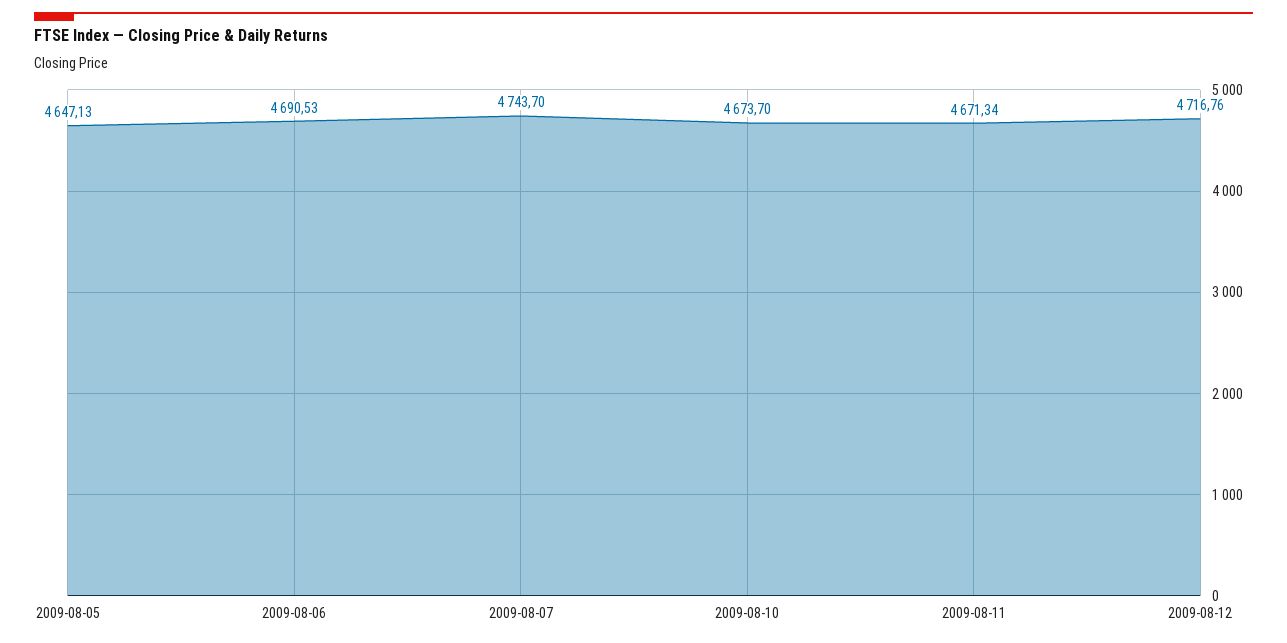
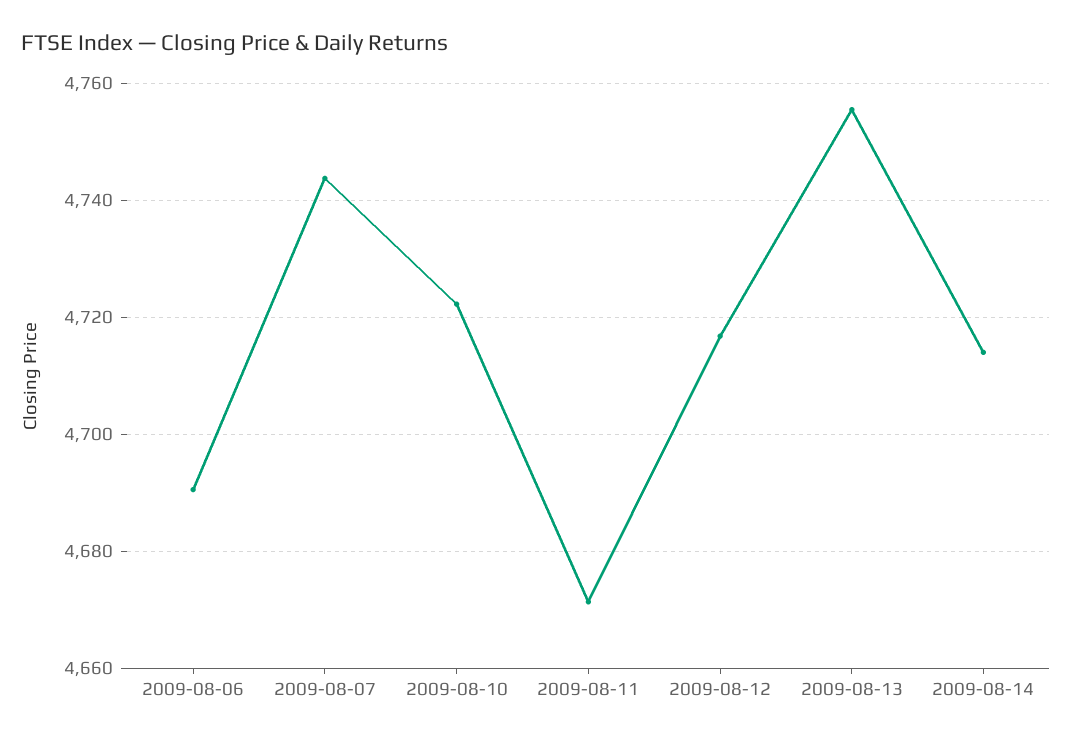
2009-08-05: 4647.13 -> none
2009-08-10: 4673.7 -> 4722
2009-08-13: none -> 4756
2009-08-14: none -> 4714

